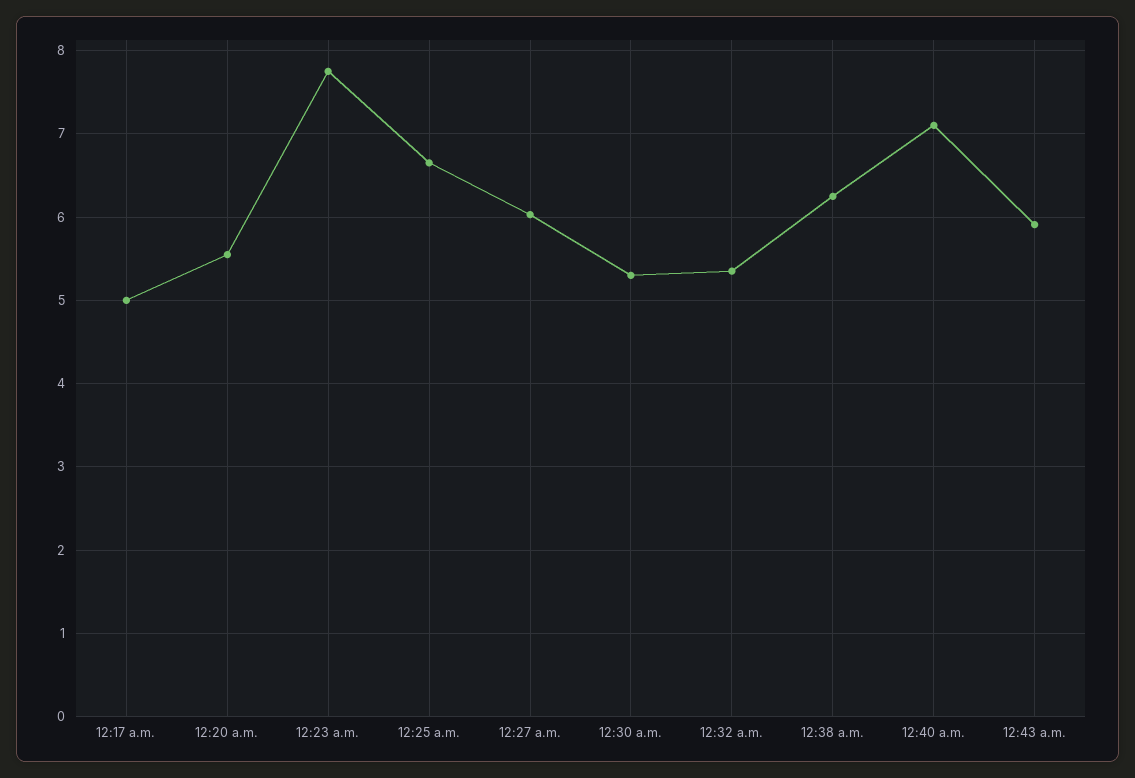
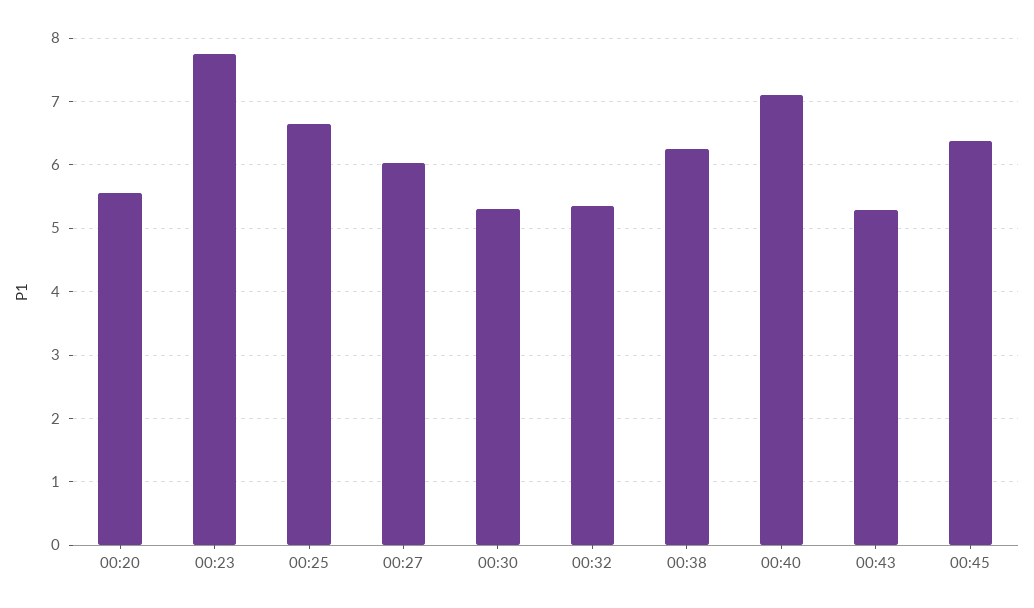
12:17 a.m.: 5 -> none
12:43 a.m.: 5.9 -> 5.3
00:45: none -> 6.4

